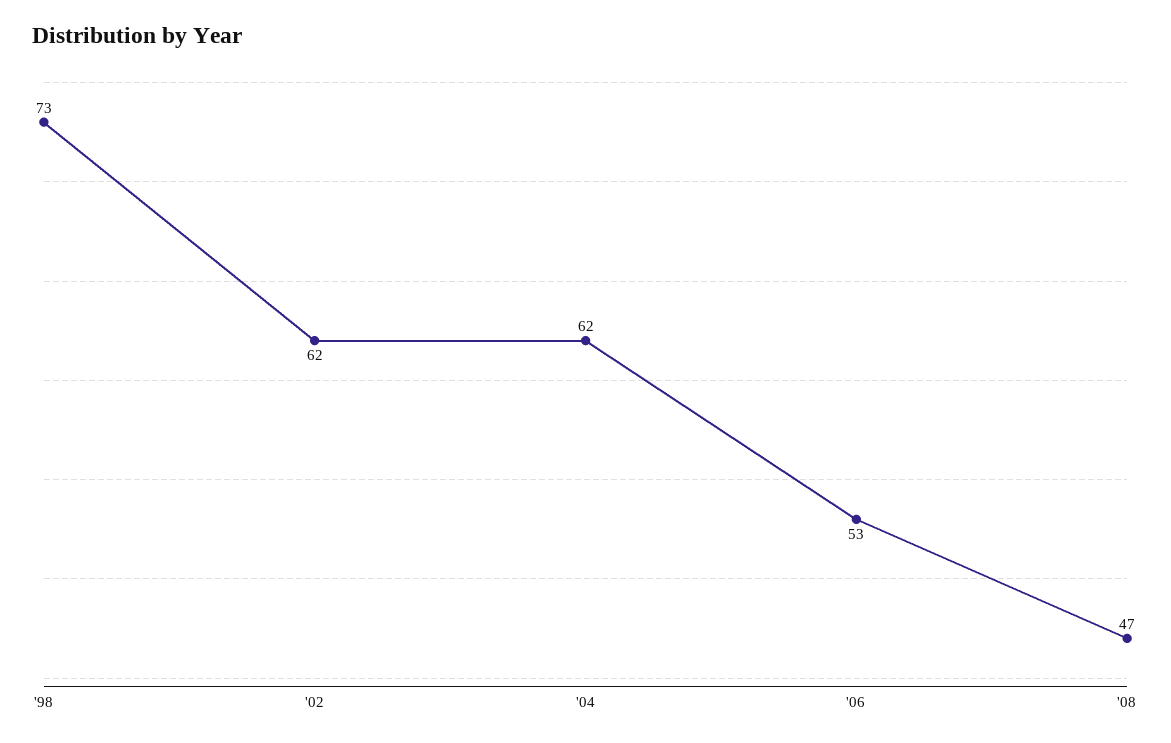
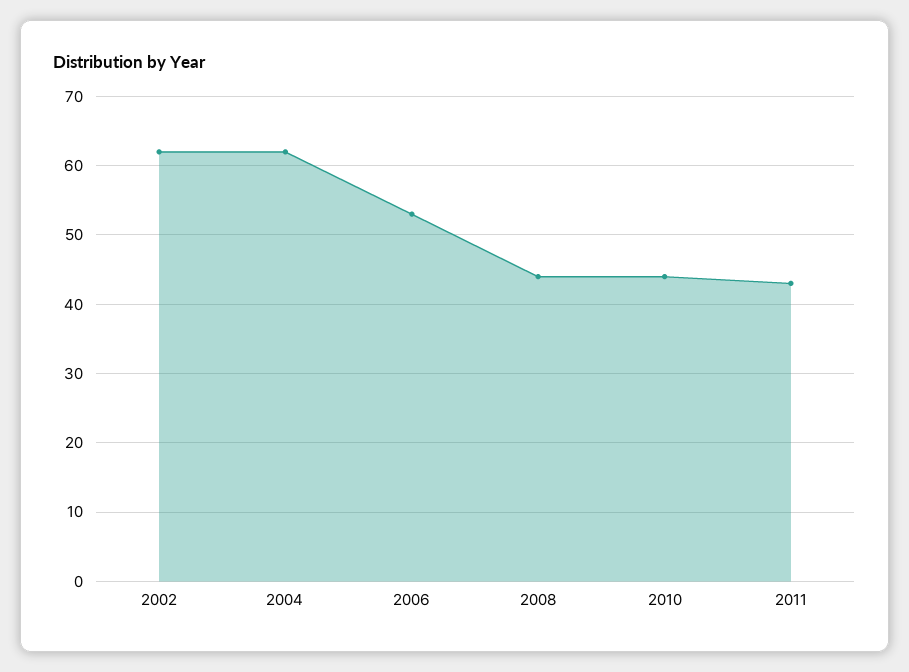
'98: 73 -> none
'08: 47 -> 44
2010: none -> 44
2011: none -> 43

